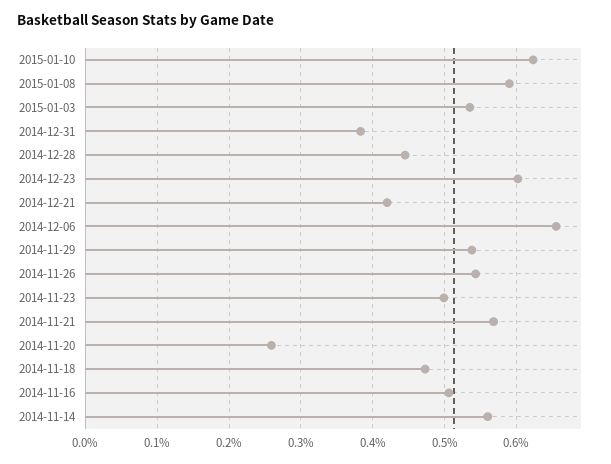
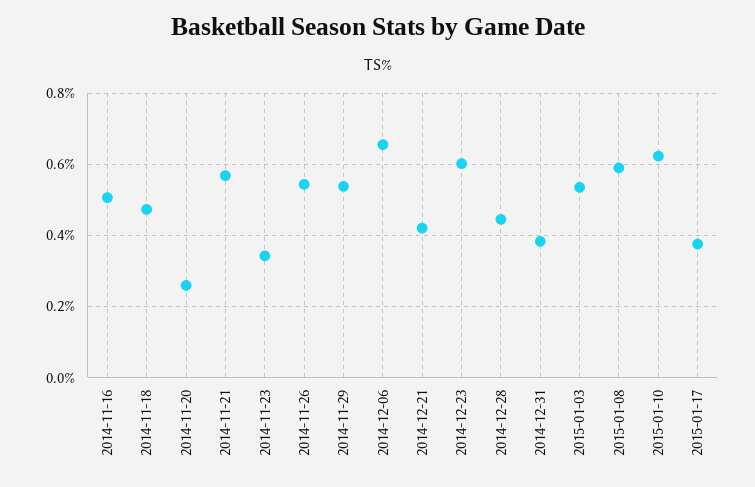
2014-11-23: 0.5 -> 0.34
2014-11-14: 0.56 -> none
2015-01-17: none -> 0.38

